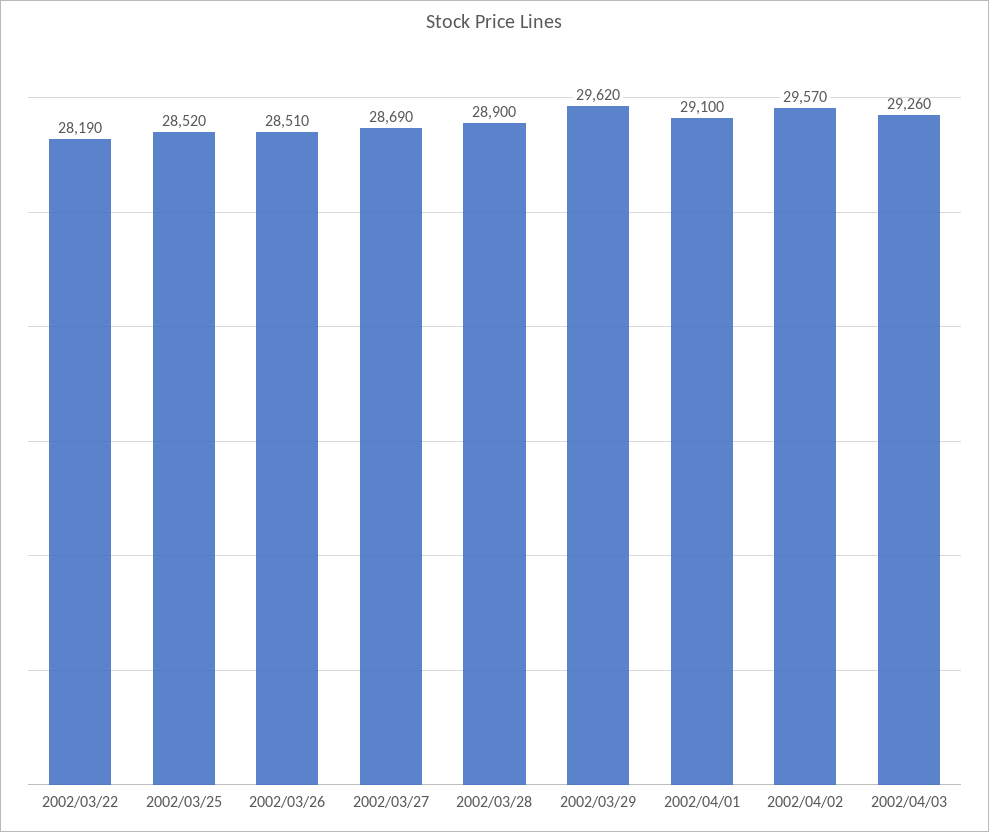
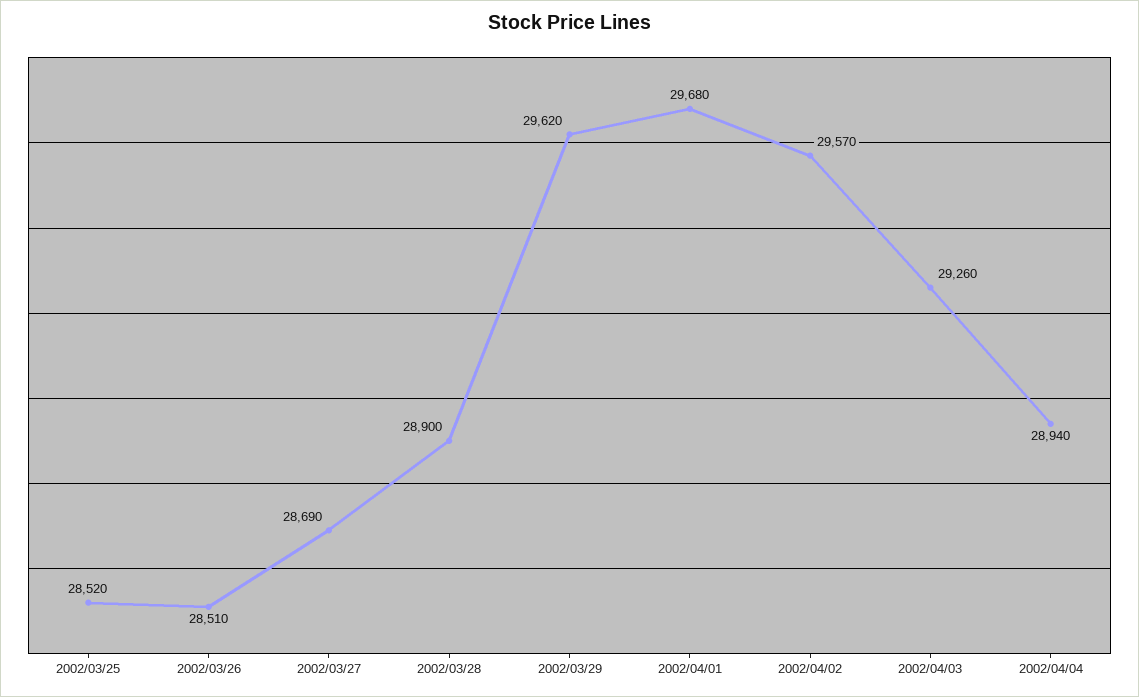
2002/03/22: 28190 -> none
2002/04/01: 29100 -> 29680
2002/04/04: none -> 28940

